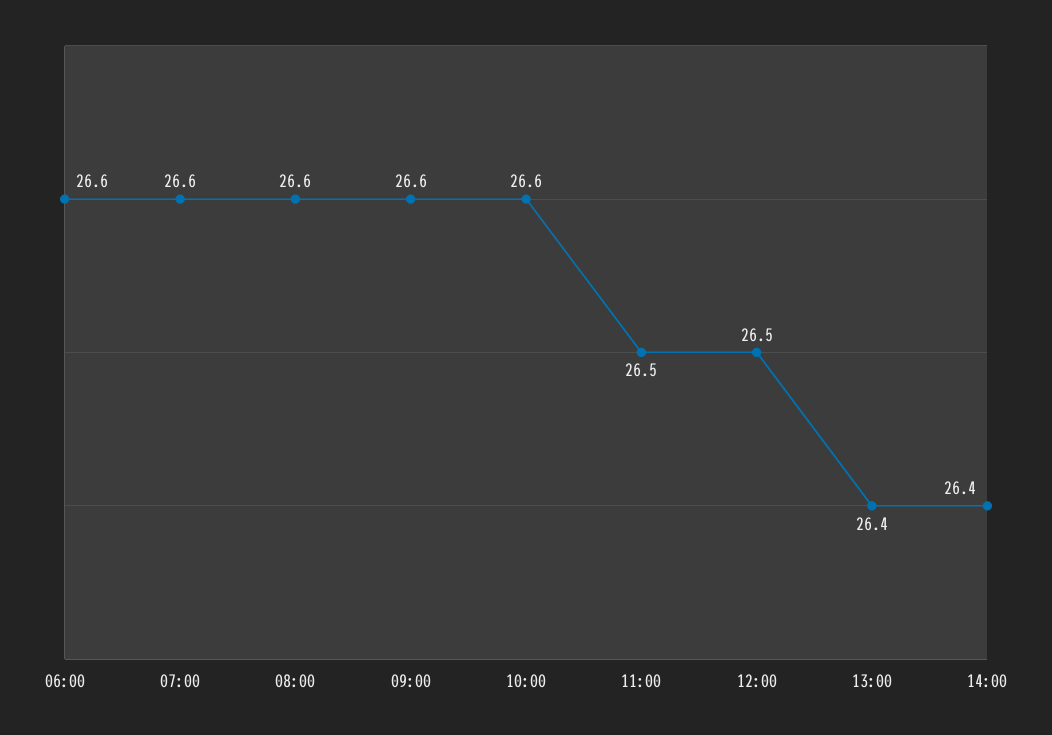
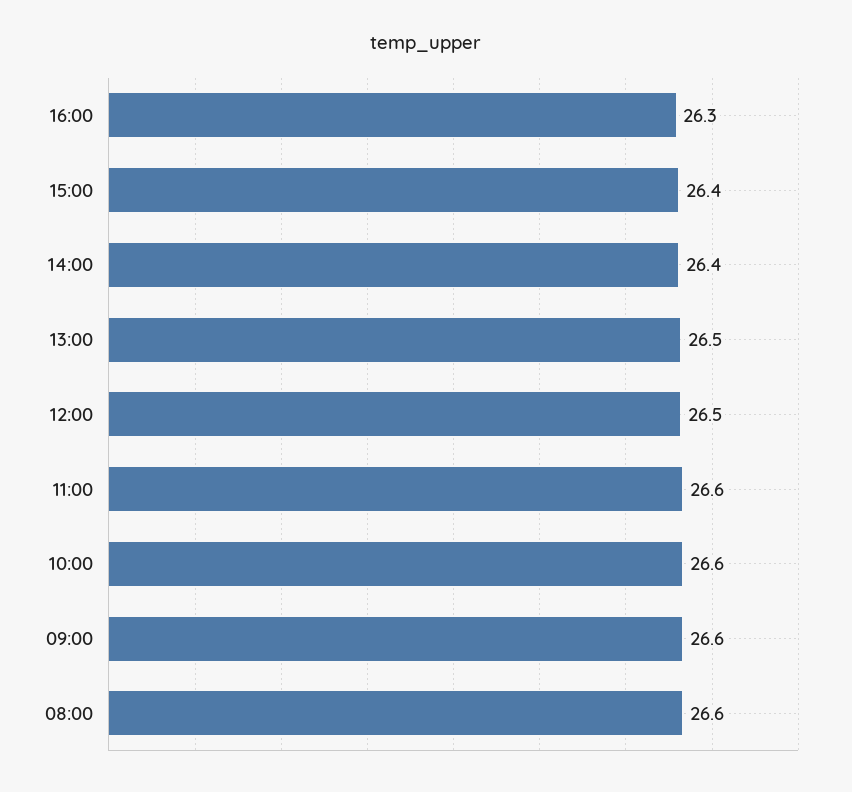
06:00: 26.6 -> none
07:00: 26.6 -> none
11:00: 26.5 -> 26.6
13:00: 26.4 -> 26.5
16:00: none -> 26.3
15:00: none -> 26.4

